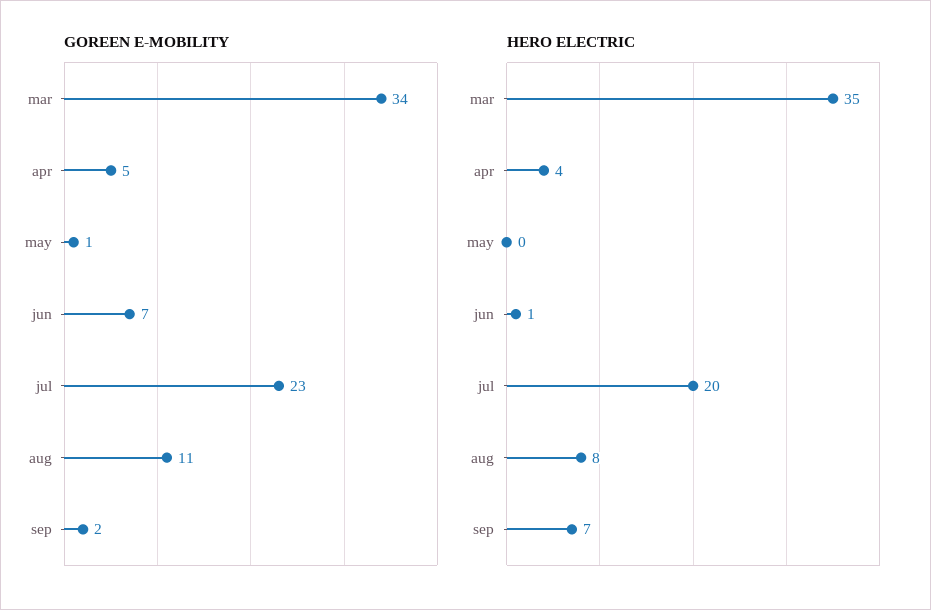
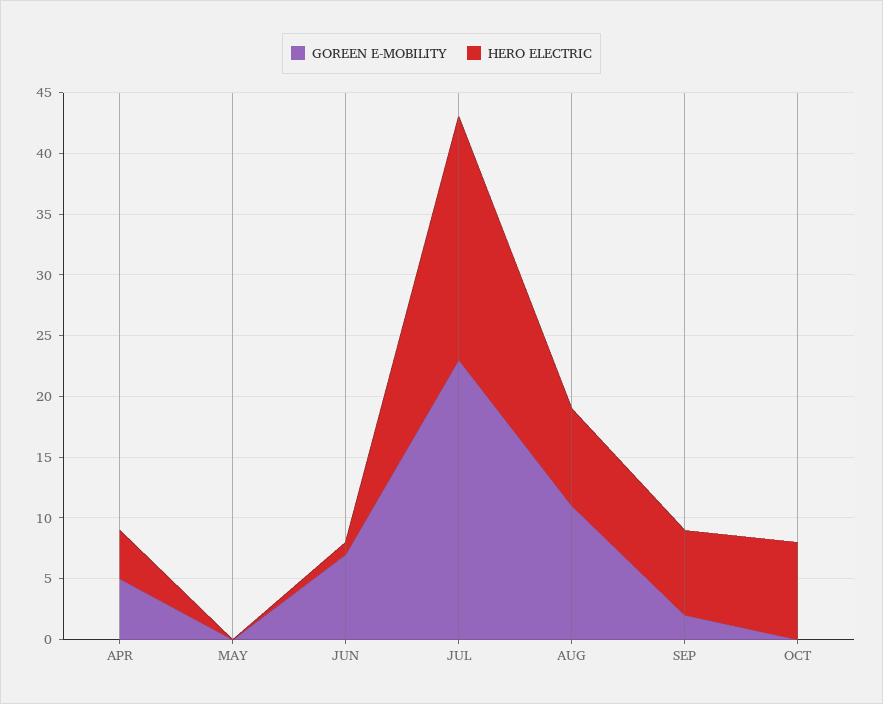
GOREEN E-MOBILITY, mar: 34 -> none
GOREEN E-MOBILITY, may: 1 -> 0
HERO ELECTRIC, mar: 35 -> none
GOREEN E-MOBILITY, OCT: none -> 0
HERO ELECTRIC, OCT: none -> 8

